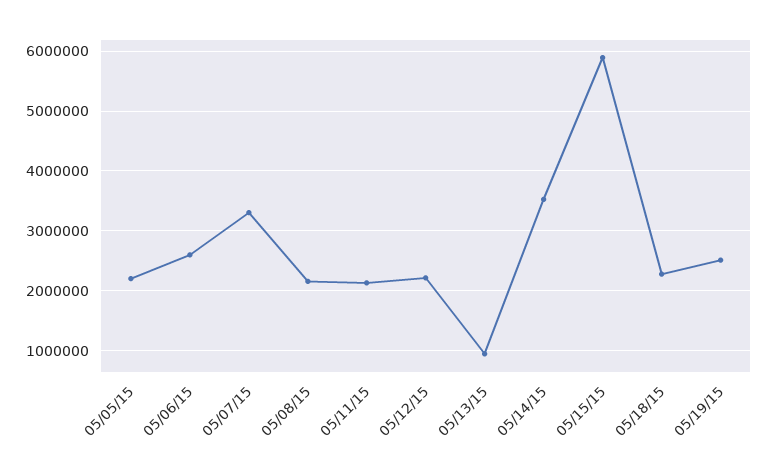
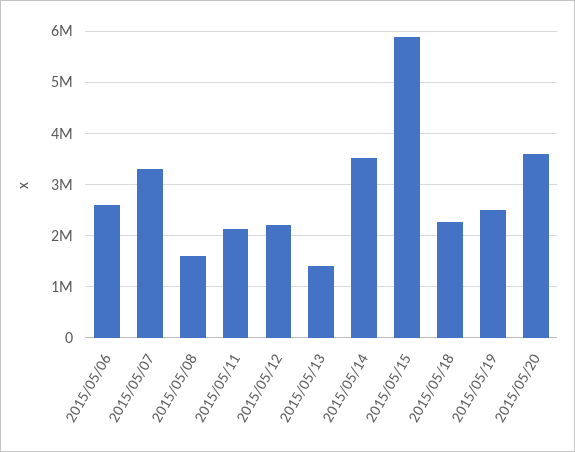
05/05/15: 2200000 -> none
05/08/15: 2200000 -> 1600000
05/13/15: 1000000 -> 1400000
2015/05/20: none -> 3600000

